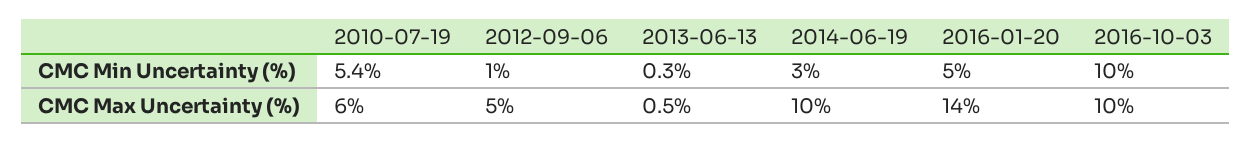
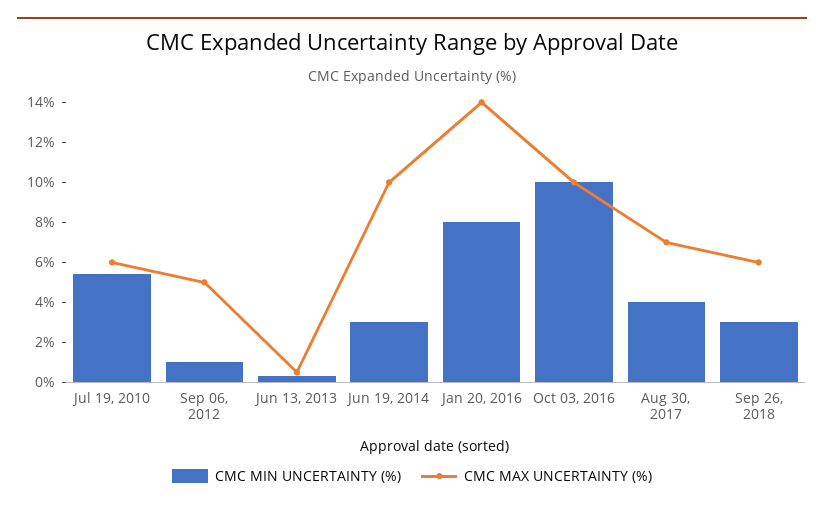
CMC Min Uncertainty (%), 2016-01-20: 5 -> 8
CMC Min Uncertainty (%), Aug 30, 2017: none -> 4
CMC Max Uncertainty (%), Aug 30, 2017: none -> 7
CMC Min Uncertainty (%), Sep 26, 2018: none -> 3
CMC Max Uncertainty (%), Sep 26, 2018: none -> 6

